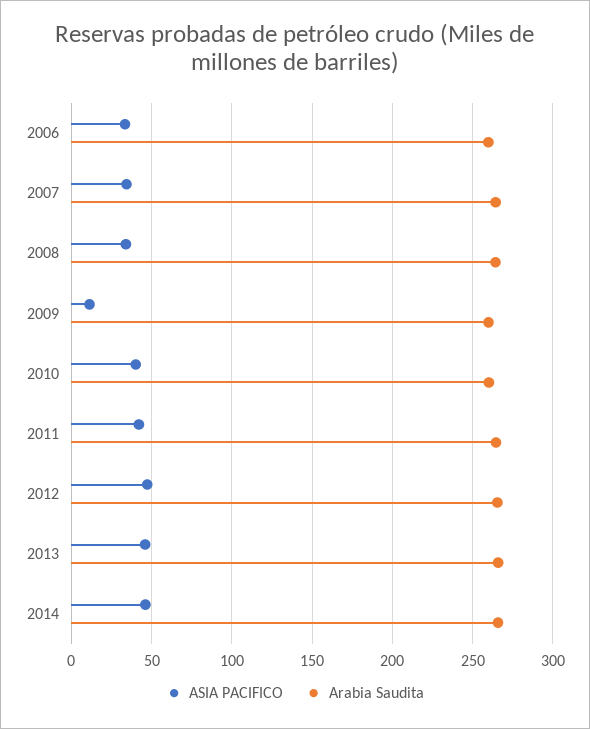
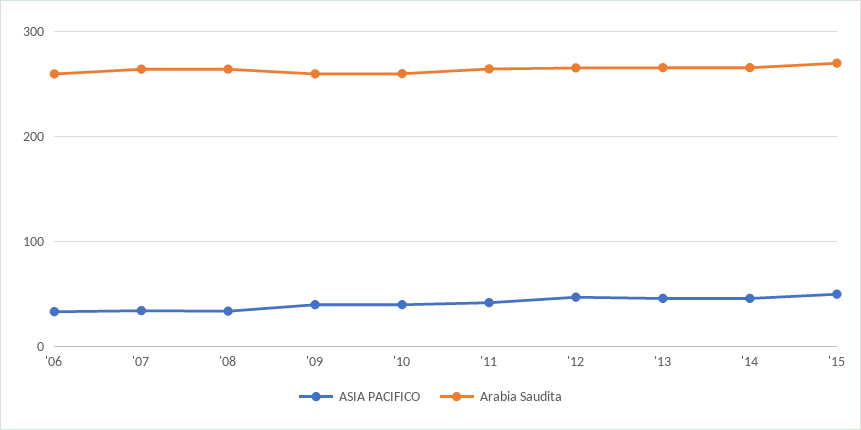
ASIA PACIFICO, 2009: 10 -> 40
ASIA PACIFICO, '15: none -> 50
Arabia Saudita, '15: none -> 270

